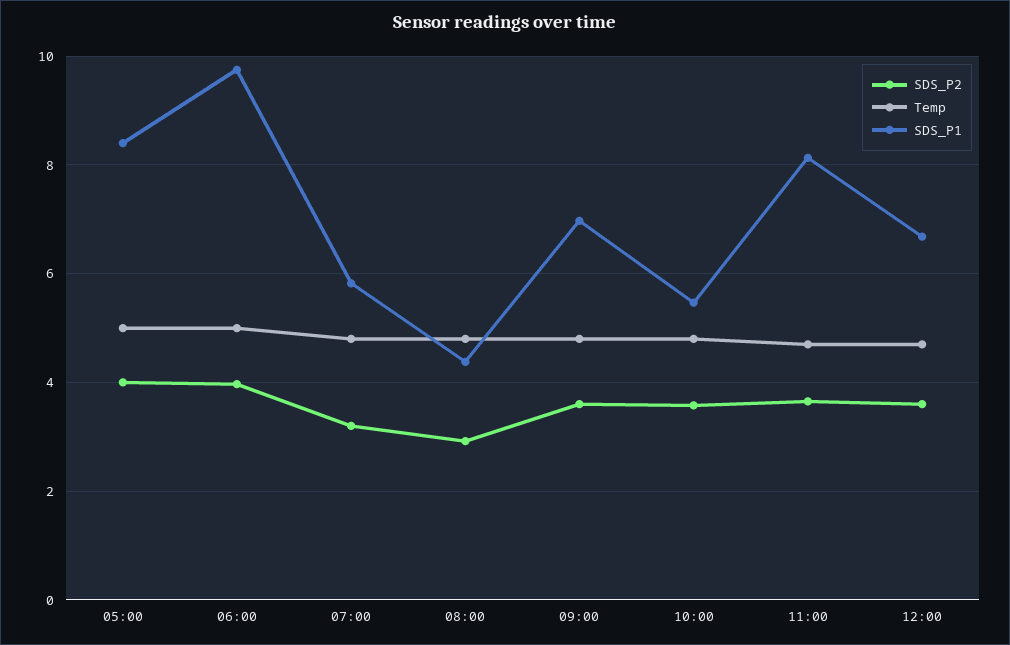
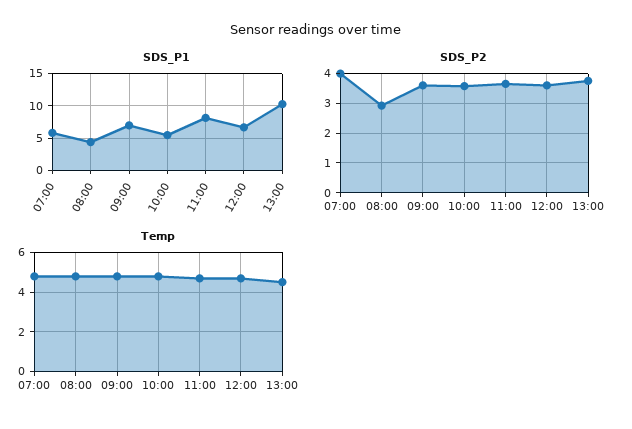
SDS_P2, 05:00: 4 -> none
Temp, 05:00: 5 -> none
SDS_P1, 05:00: 8.4 -> none
SDS_P2, 06:00: 4 -> none
Temp, 06:00: 5 -> none
SDS_P1, 06:00: 9.8 -> none
SDS_P2, 07:00: 3.2 -> 4
SDS_P1, 13:00: none -> 10
SDS_P2, 13:00: none -> 3.75
Temp, 13:00: none -> 4.5

